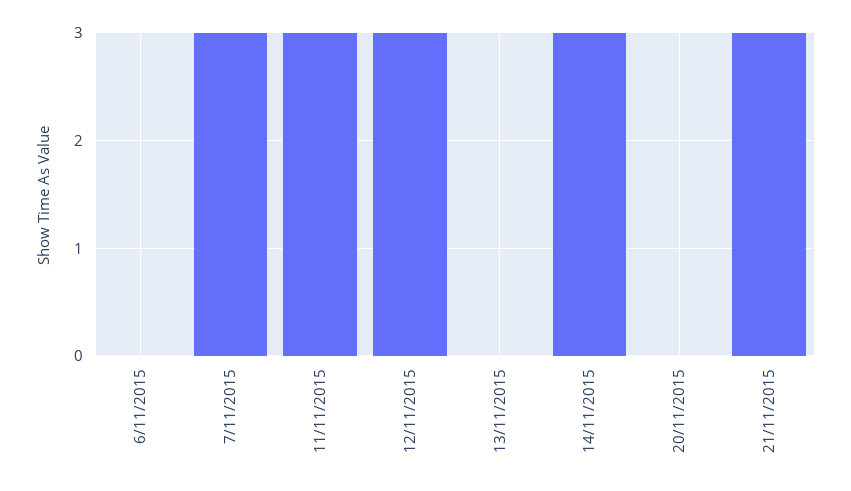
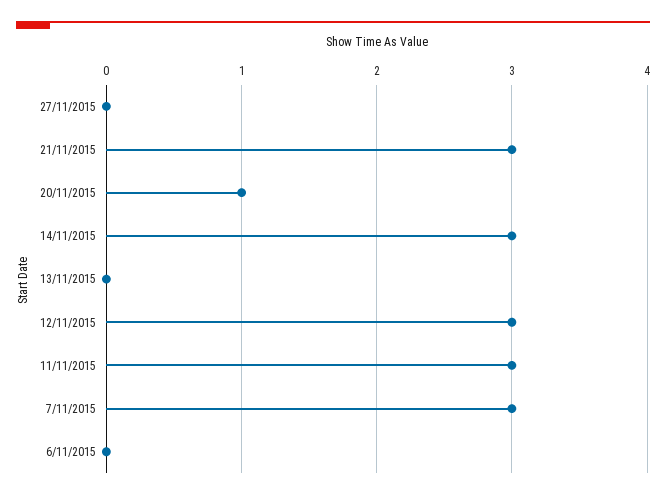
20/11/2015: 0 -> 1
27/11/2015: none -> 0

